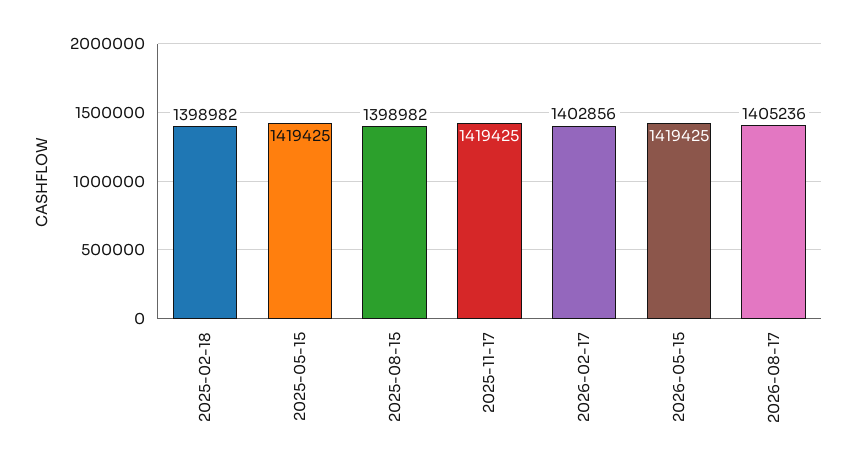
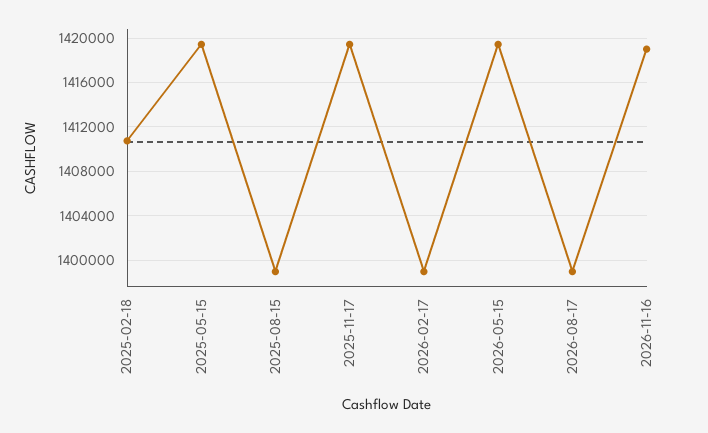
2025-02-18: 1398982 -> 1411000
2026-02-17: 1402856 -> 1399000
2026-08-17: 1405236 -> 1399000
2026-11-16: none -> 1419000

